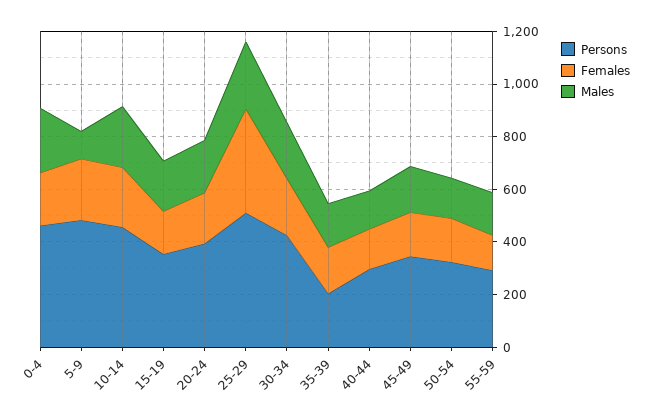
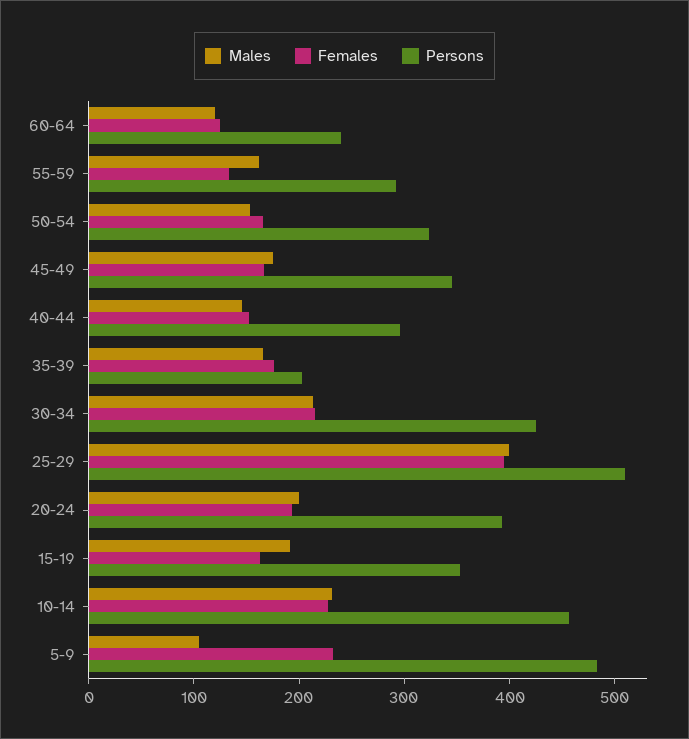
Persons, 0-4: 450 -> none
Females, 0-4: 200 -> none
Males, 0-4: 250 -> none
Males, 25-29: 250 -> 400
Males, 60-64: none -> 120
Females, 60-64: none -> 120
Persons, 60-64: none -> 240

